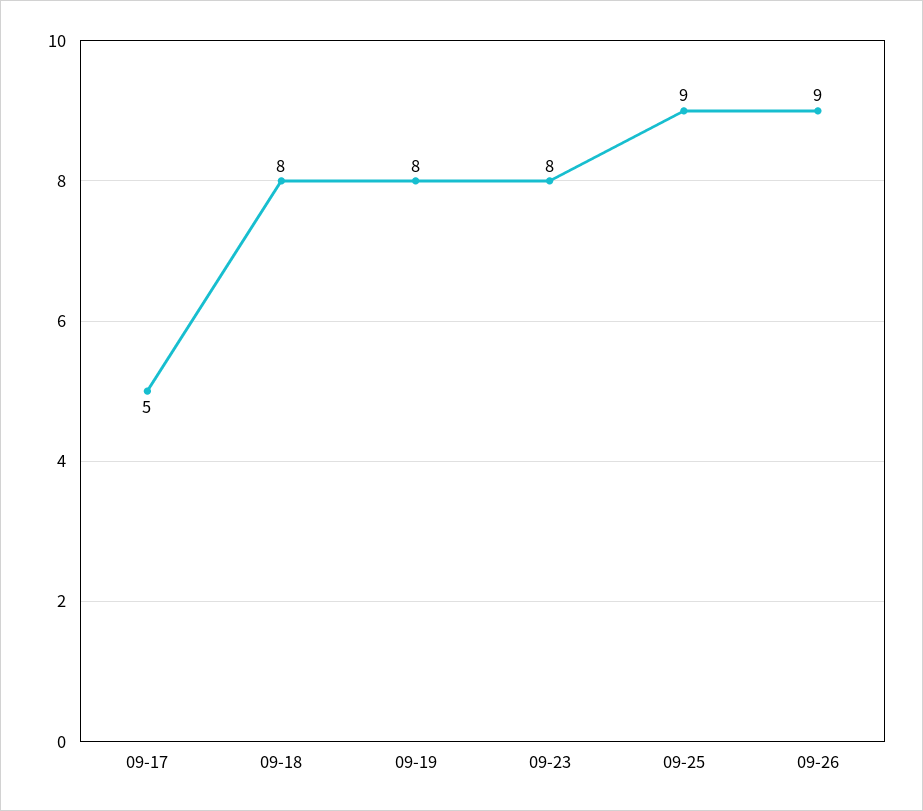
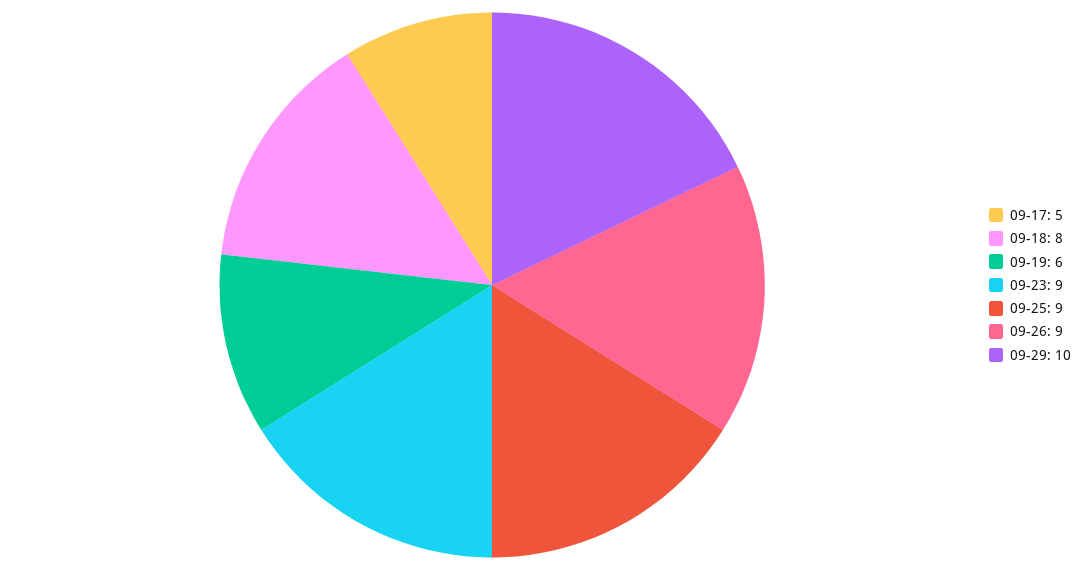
09-19: 8 -> 6
09-23: 8 -> 9
09-29: none -> 10

